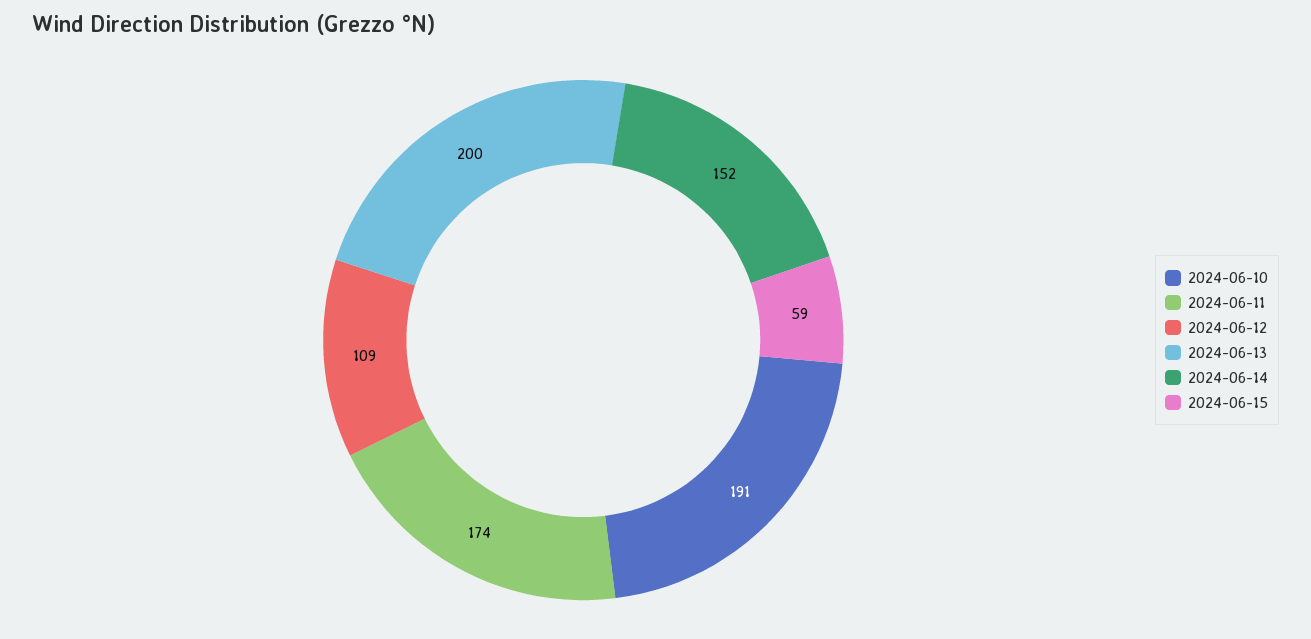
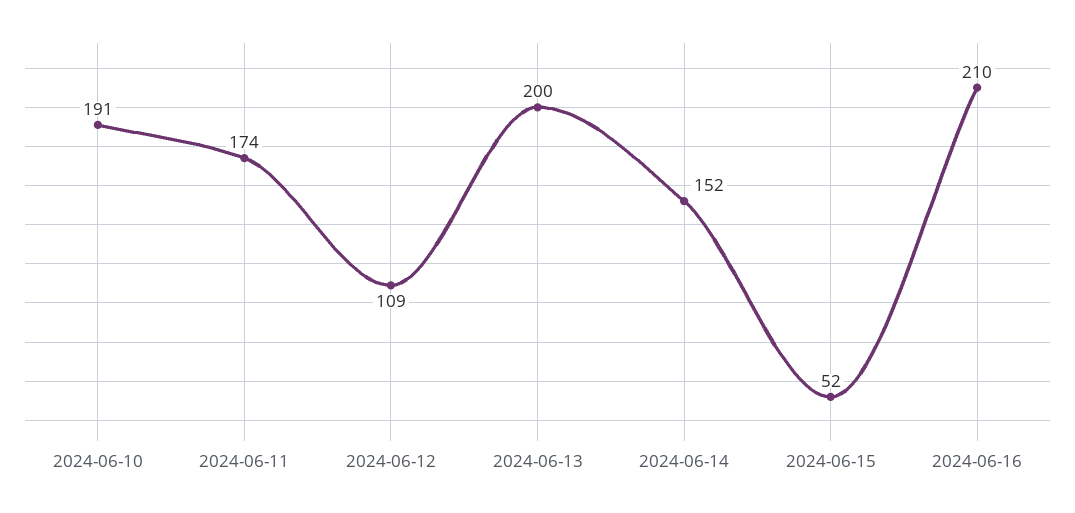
2024-06-15: 59 -> 52
2024-06-16: none -> 210

